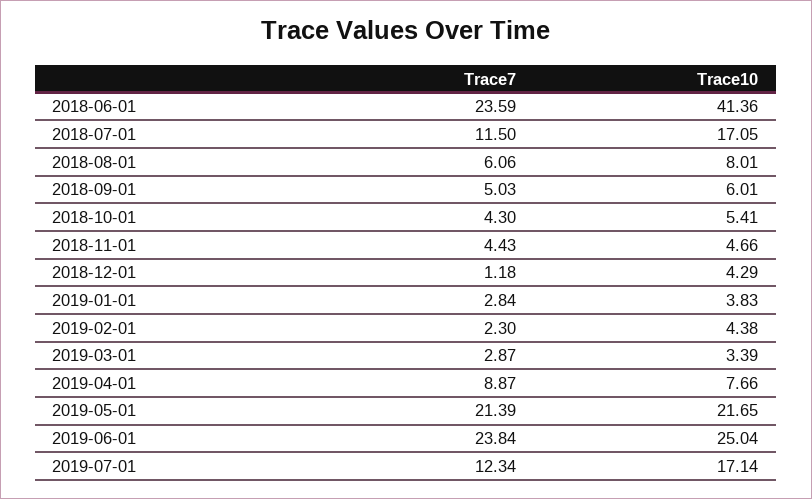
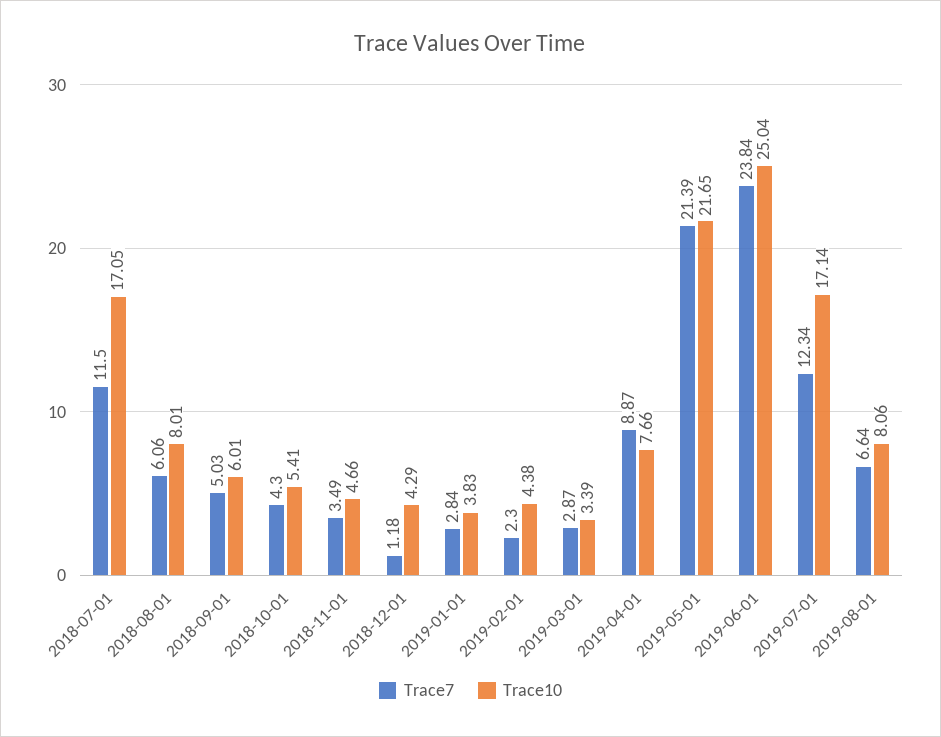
Trace7, 2018-06-01: 23.59 -> none
Trace10, 2018-06-01: 41.36 -> none
Trace7, 2018-11-01: 4.43 -> 3.49
Trace7, 2019-08-01: none -> 6.64
Trace10, 2019-08-01: none -> 8.06

